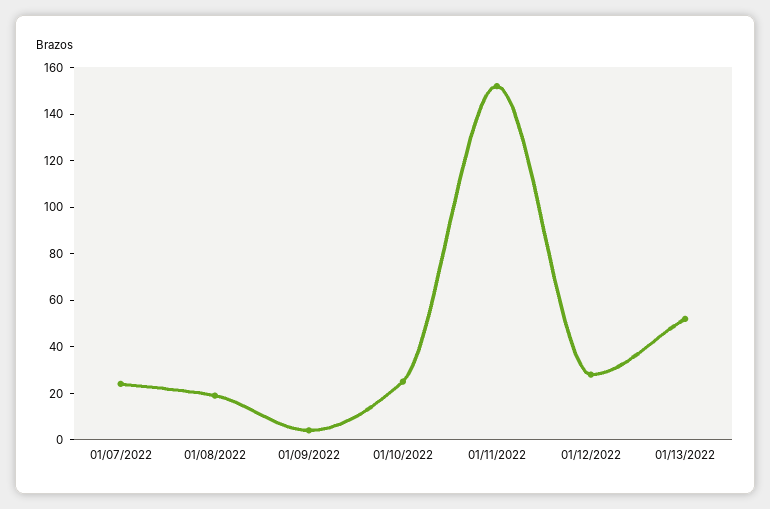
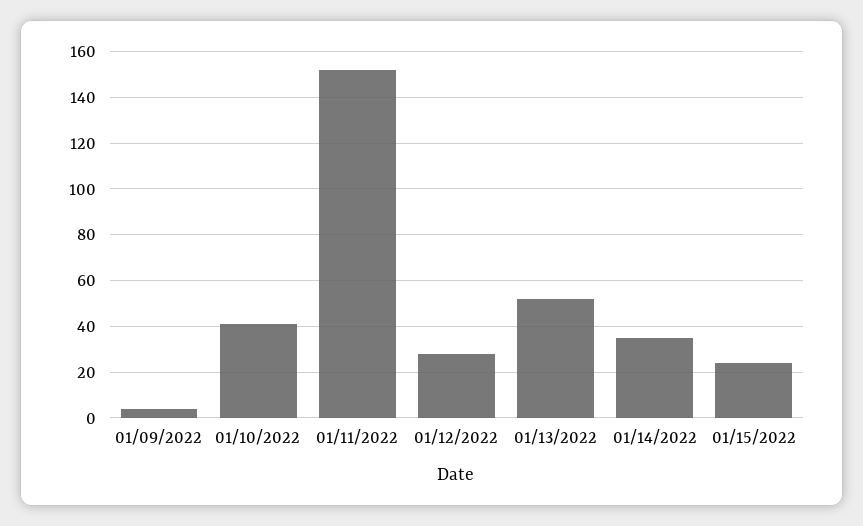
01/07/2022: 25 -> none
01/08/2022: 20 -> none
01/10/2022: 25 -> 40
01/14/2022: none -> 35
01/15/2022: none -> 25

